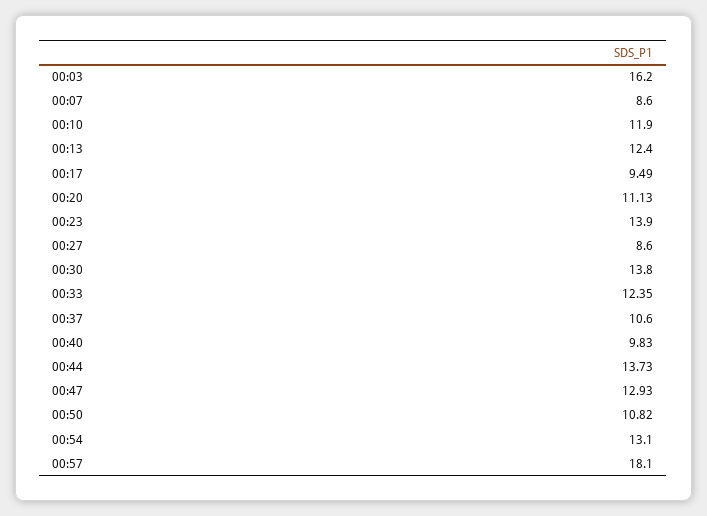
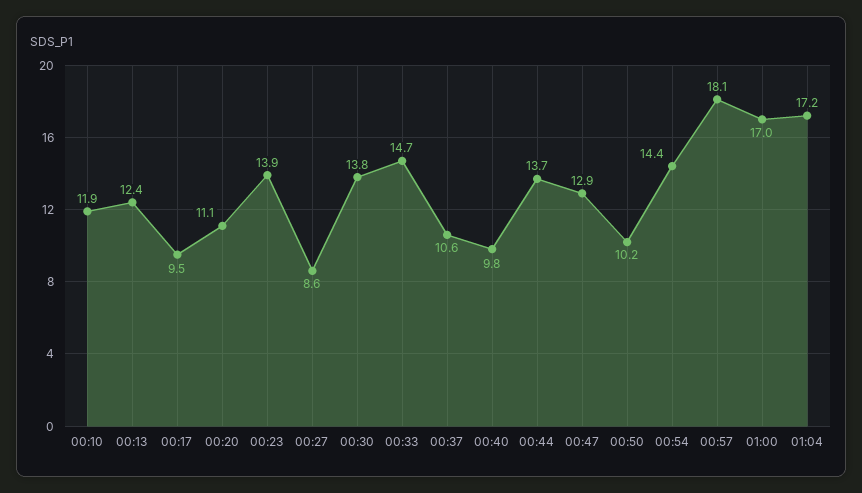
00:03: 16.2 -> none
00:07: 8.6 -> none
00:33: 12.35 -> 14.7
00:50: 10.82 -> 10.2
00:54: 13.1 -> 14.4
01:00: none -> 17
01:04: none -> 17.2

